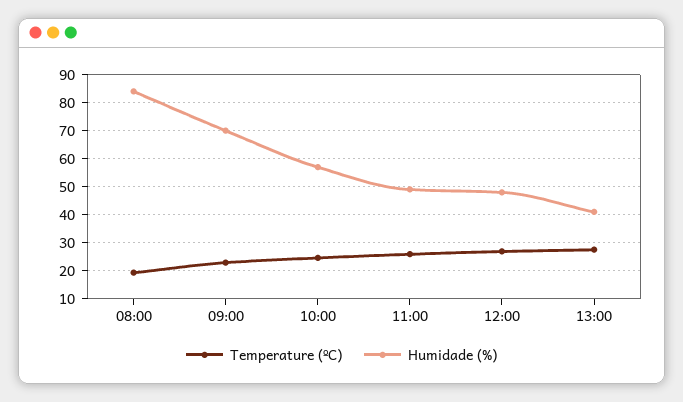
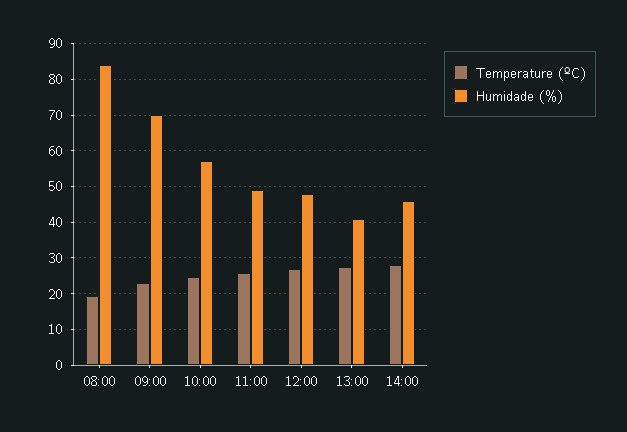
Temperature (ºC), 14:00: none -> 28
Humidade (%), 14:00: none -> 46

